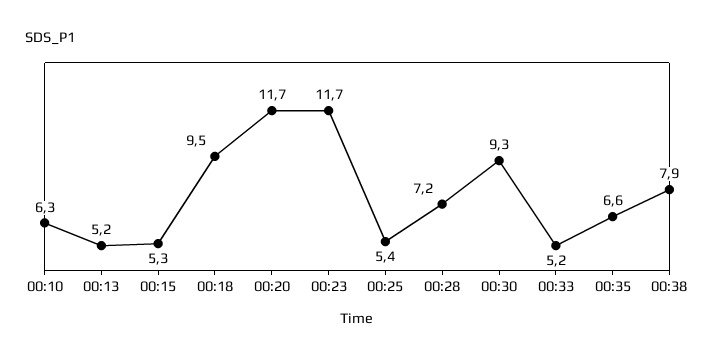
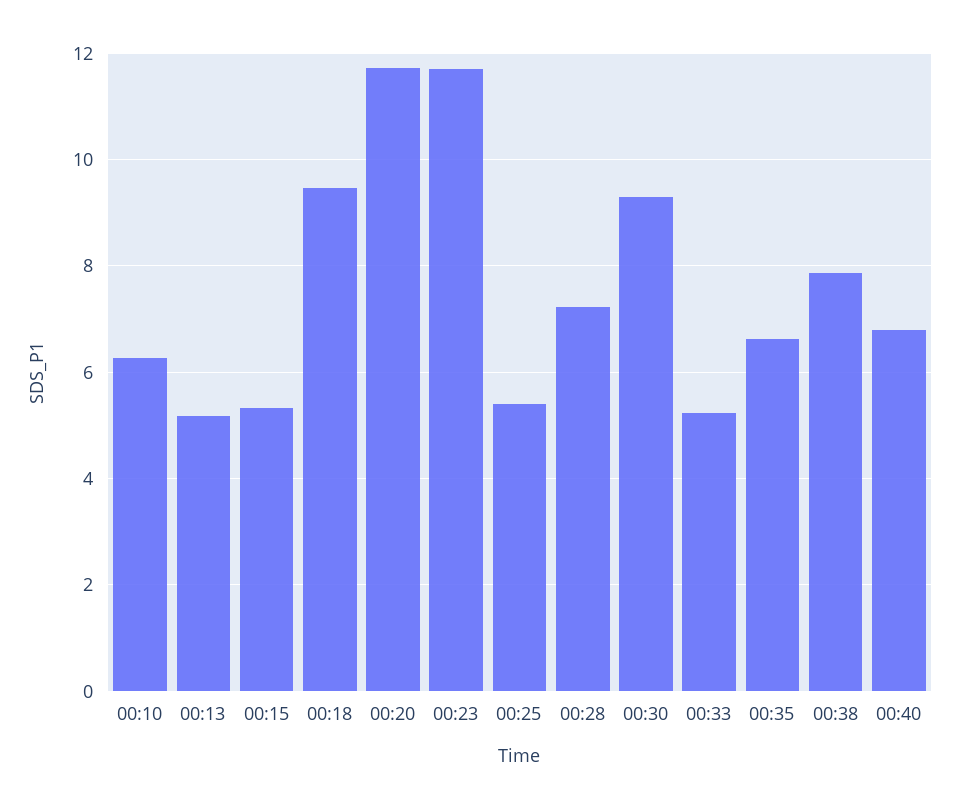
00:40: none -> 6.8

